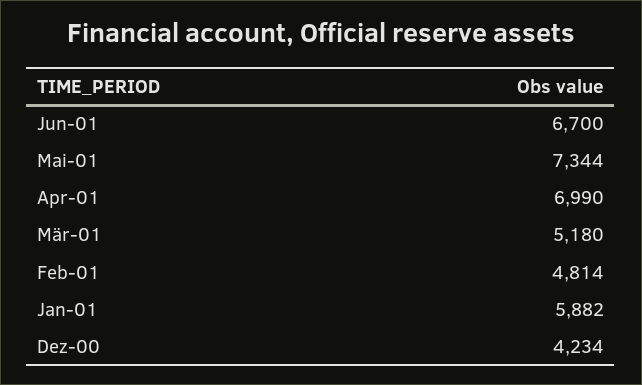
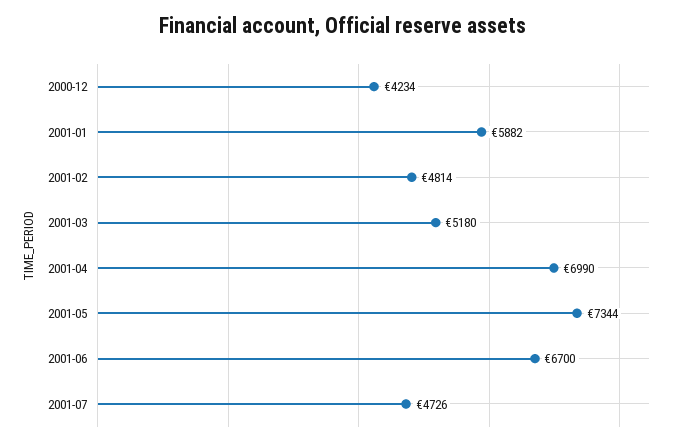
2001-07: none -> 4726

